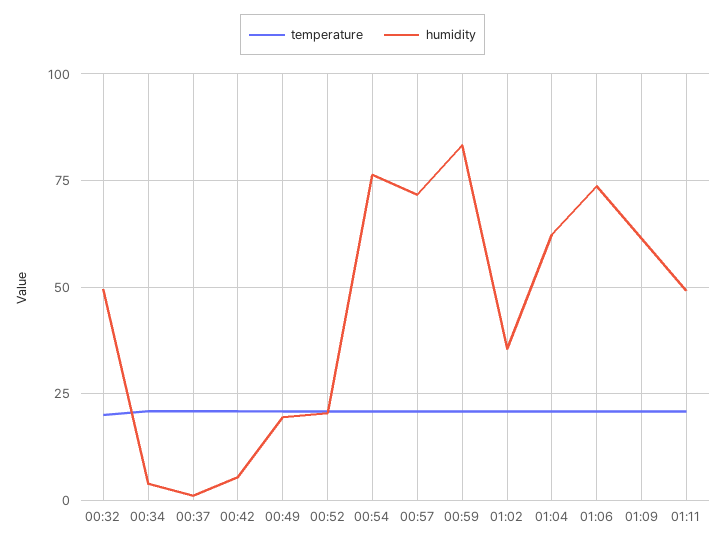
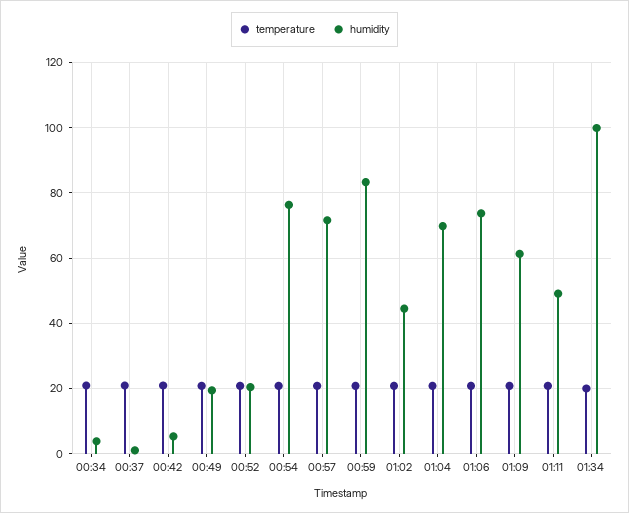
temperature, 00:32: 20 -> none
humidity, 00:32: 50 -> none
humidity, 01:02: 35 -> 44
humidity, 01:04: 62.5 -> 70
temperature, 01:34: none -> 20
humidity, 01:34: none -> 100

